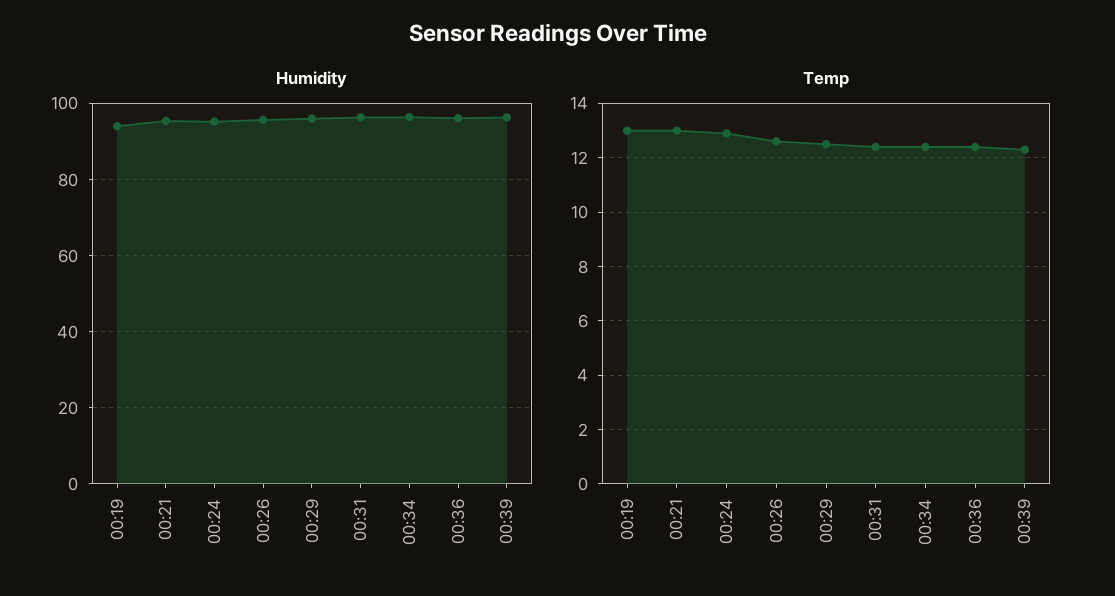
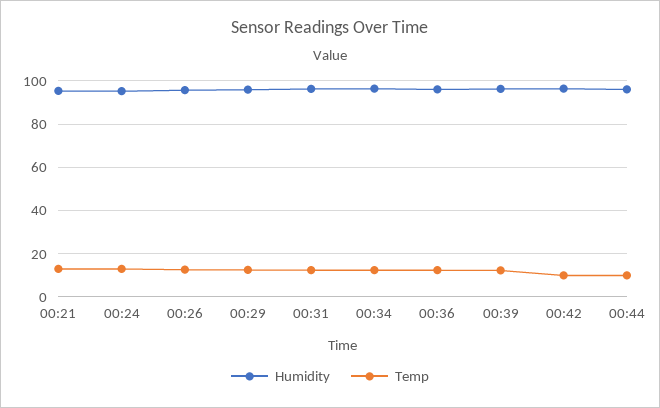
Humidity, 00:19: 94 -> none
Temp, 00:19: 13 -> none
Humidity, 00:42: none -> 95
Temp, 00:42: none -> 10
Humidity, 00:44: none -> 95
Temp, 00:44: none -> 10

